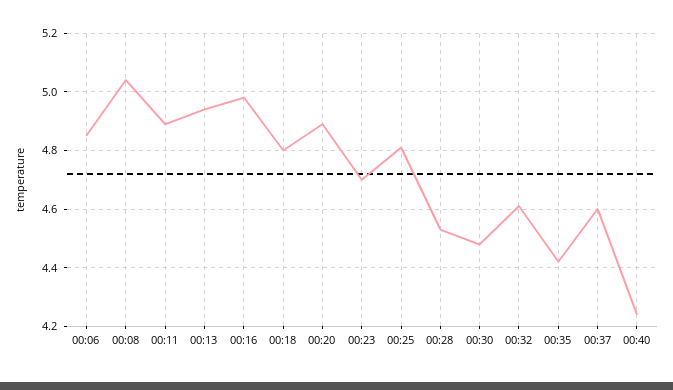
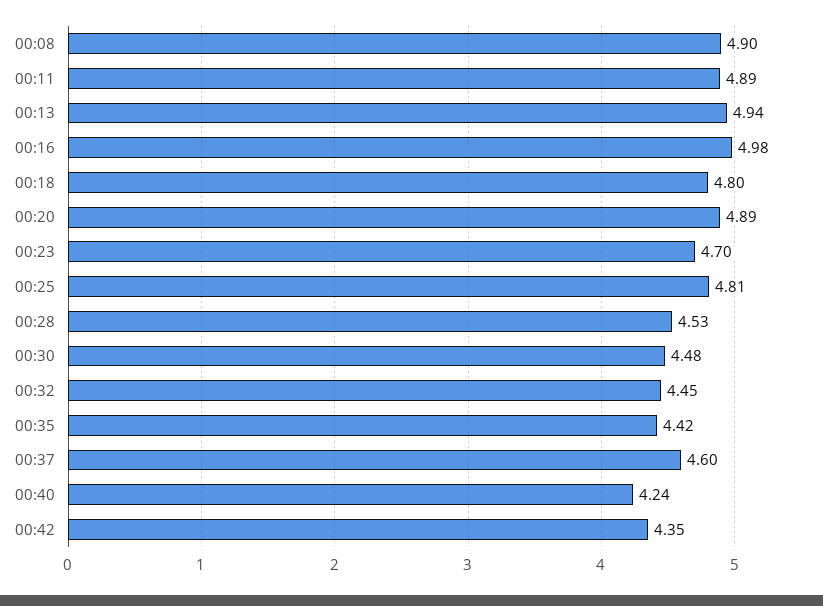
00:06: 4.85 -> none
00:08: 5.05 -> 4.9
00:32: 4.6 -> 4.45
00:42: none -> 4.35

